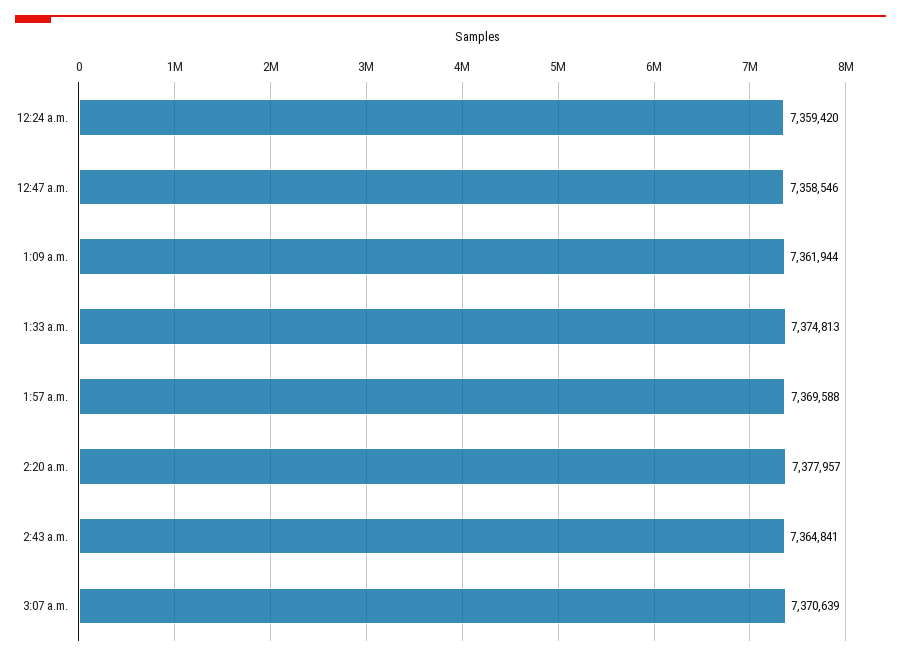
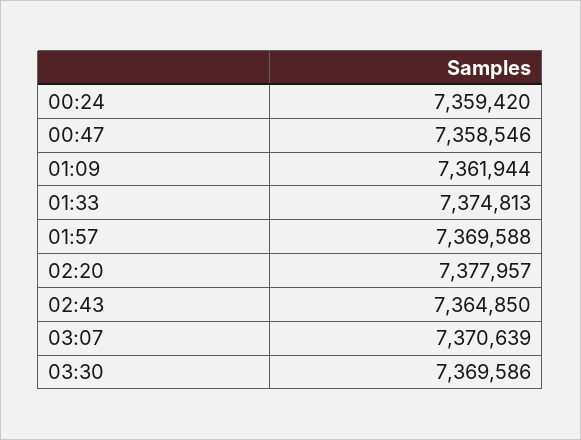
2:43 a.m.: 7364841 -> 7364850
03:30: none -> 7369586

